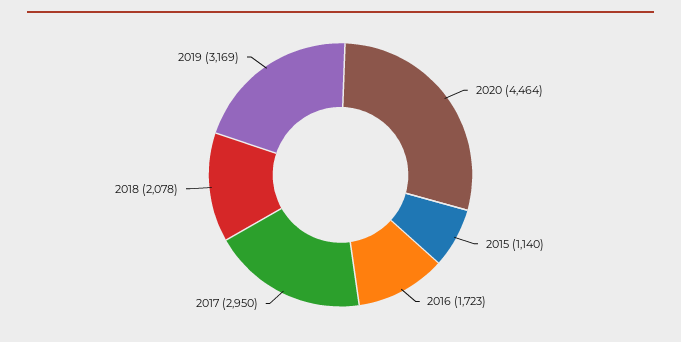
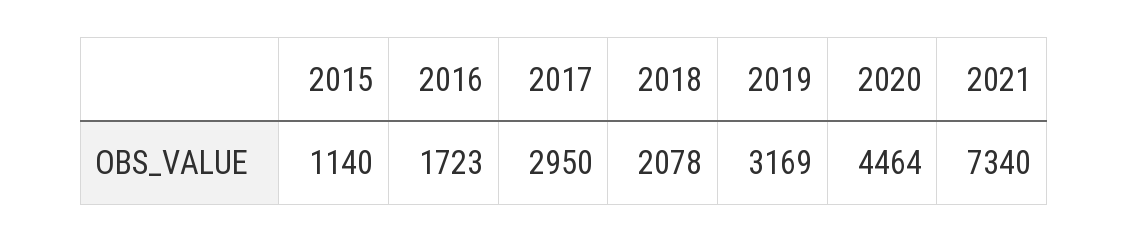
2021: none -> 7340

